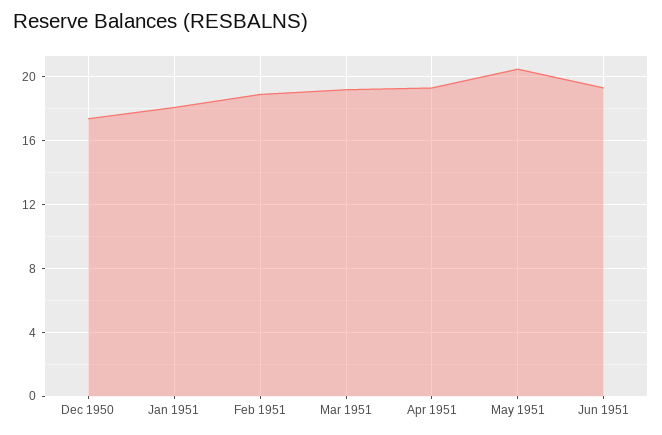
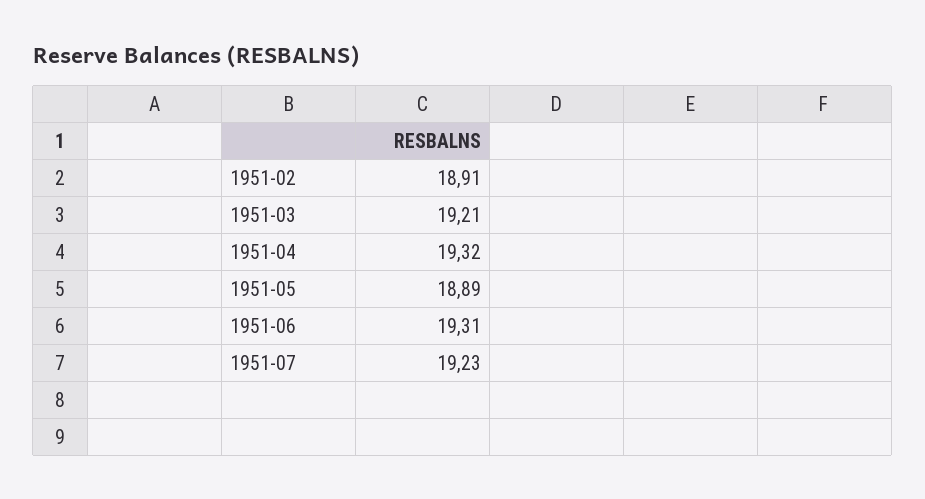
Dec 1950: 17.5 -> none
Jan 1951: 18 -> none
May 1951: 20.5 -> 18.89
1951-07: none -> 19.23

